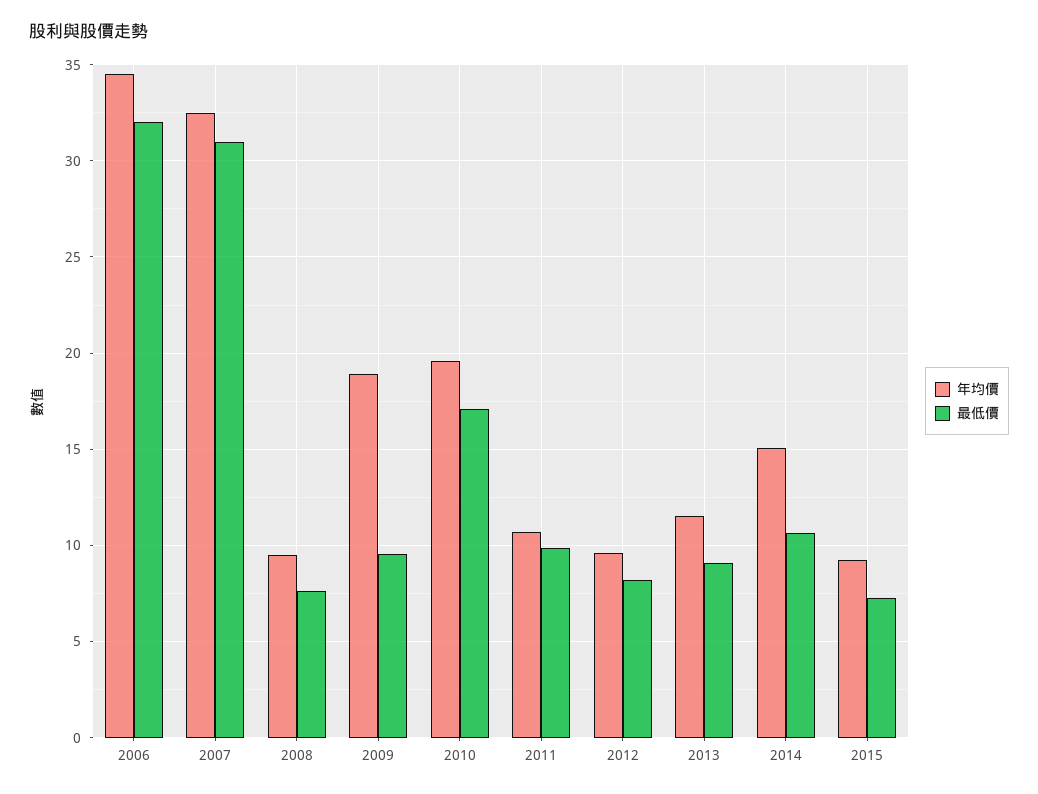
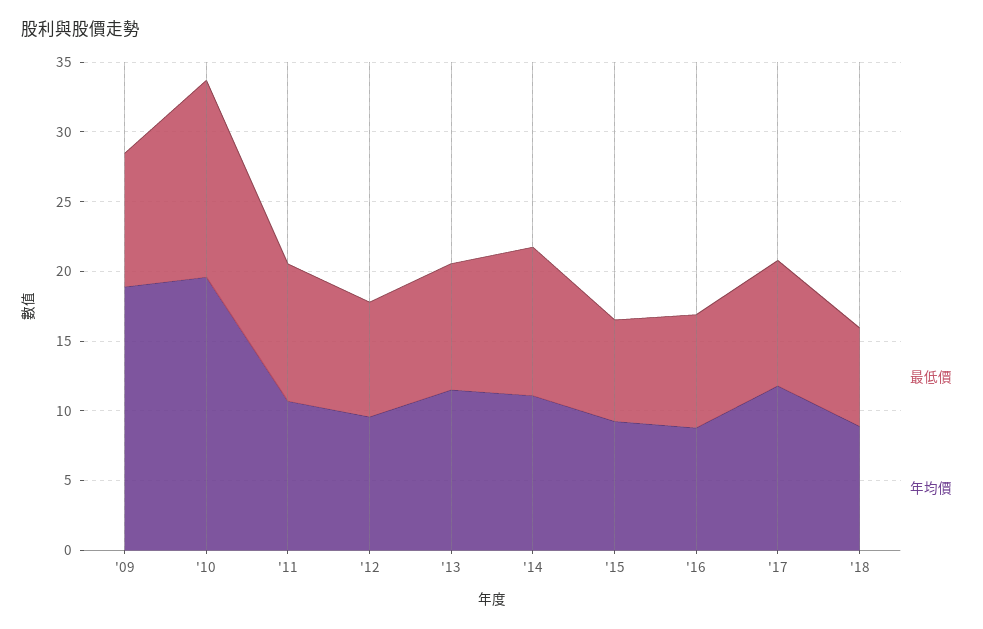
年均價, 2006: 34.5 -> none
最低價, 2006: 32 -> none
年均價, 2007: 32.5 -> none
最低價, 2007: 31 -> none
年均價, 2008: 9.5 -> none
最低價, 2008: 7.5 -> none
最低價, 2010: 17 -> 14
年均價, 2014: 15 -> 11
最低價, '16: none -> 8
年均價, '16: none -> 9
最低價, '17: none -> 9
年均價, '17: none -> 12
最低價, '18: none -> 7
年均價, '18: none -> 9

